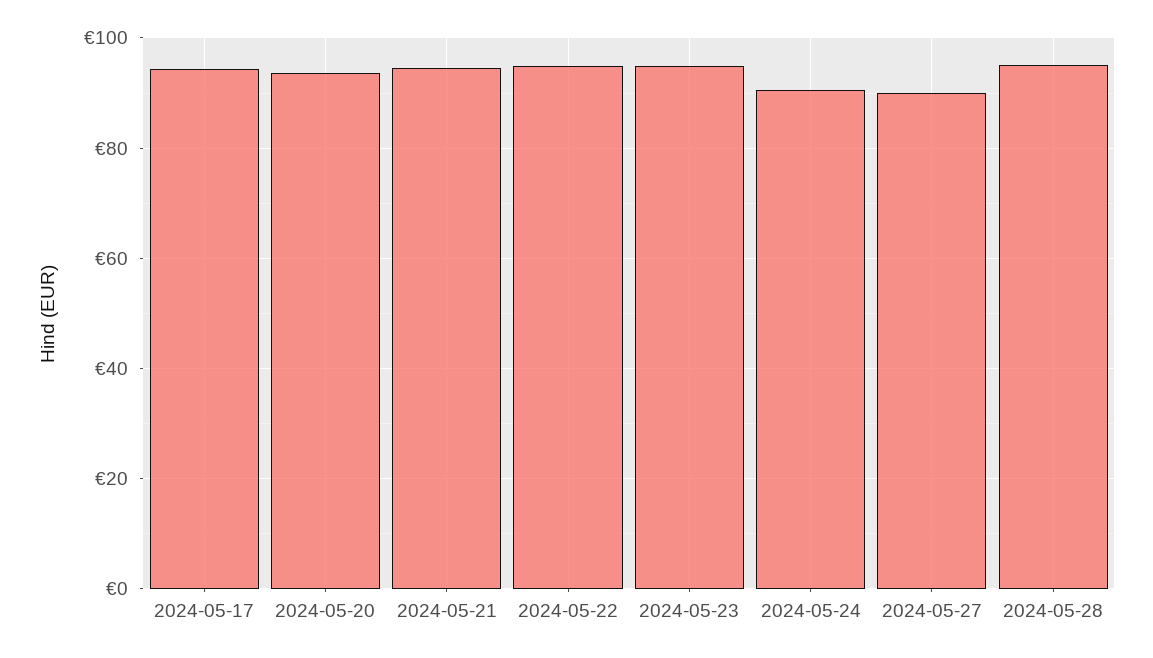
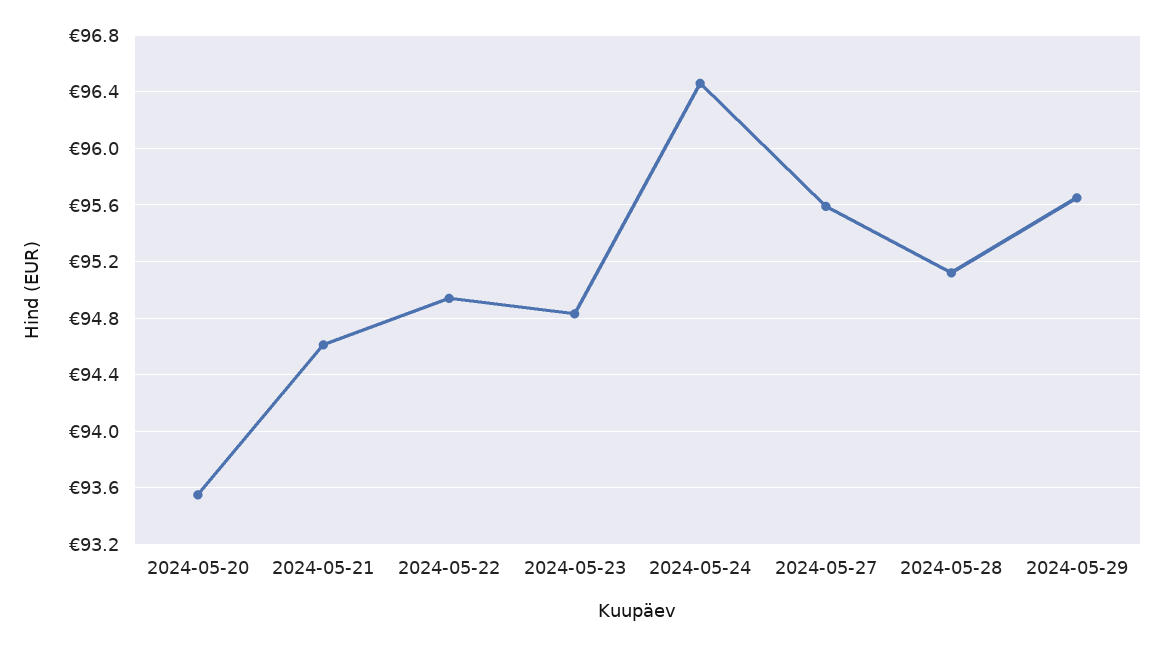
2024-05-17: 94 -> none
2024-05-24: 90 -> 96.45
2024-05-27: 90 -> 95.6
2024-05-29: none -> 95.65

